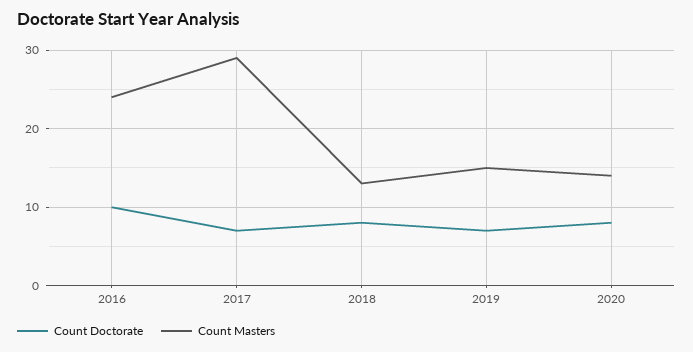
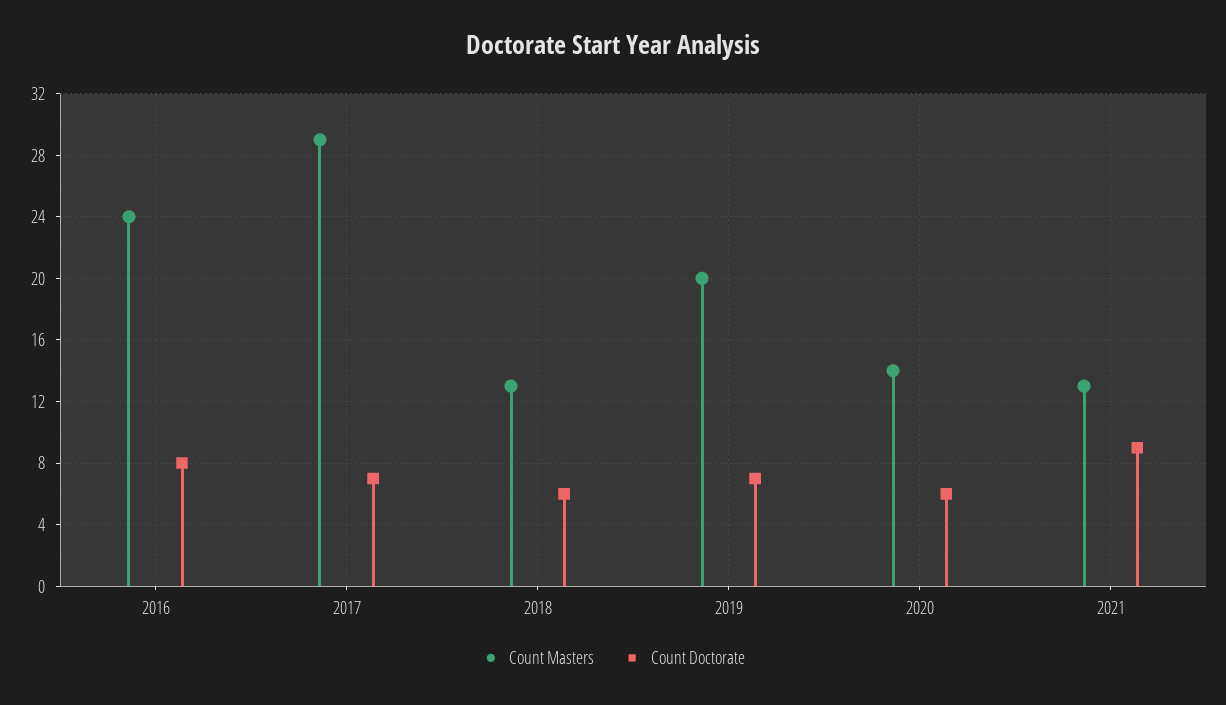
Count Doctorate, 2016: 10 -> 8
Count Doctorate, 2018: 8 -> 6
Count Masters, 2019: 15 -> 20
Count Doctorate, 2020: 8 -> 6
Count Masters, 2021: none -> 13
Count Doctorate, 2021: none -> 9

